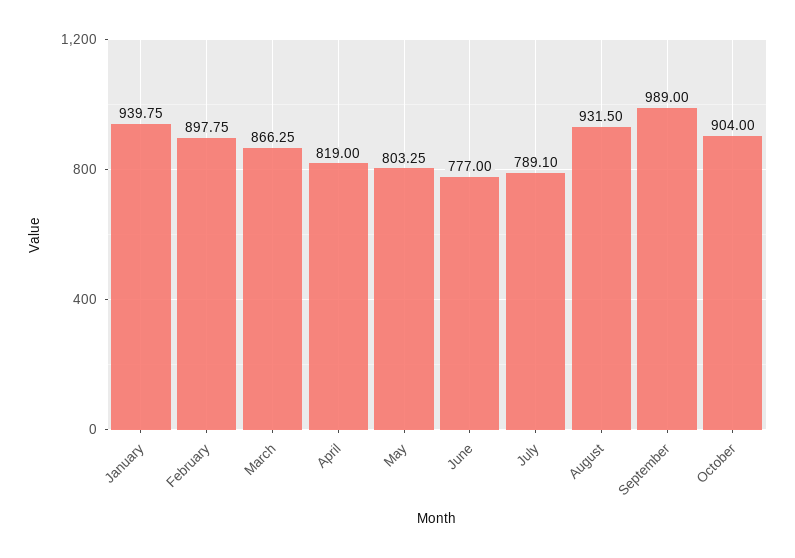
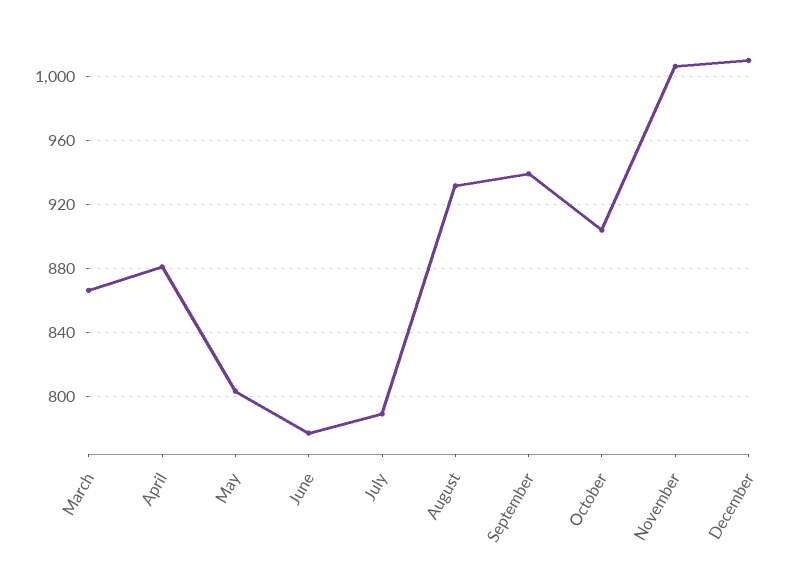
January: 939.75 -> none
February: 897.75 -> none
April: 819 -> 880
September: 989 -> 940
November: none -> 1005
December: none -> 1010

